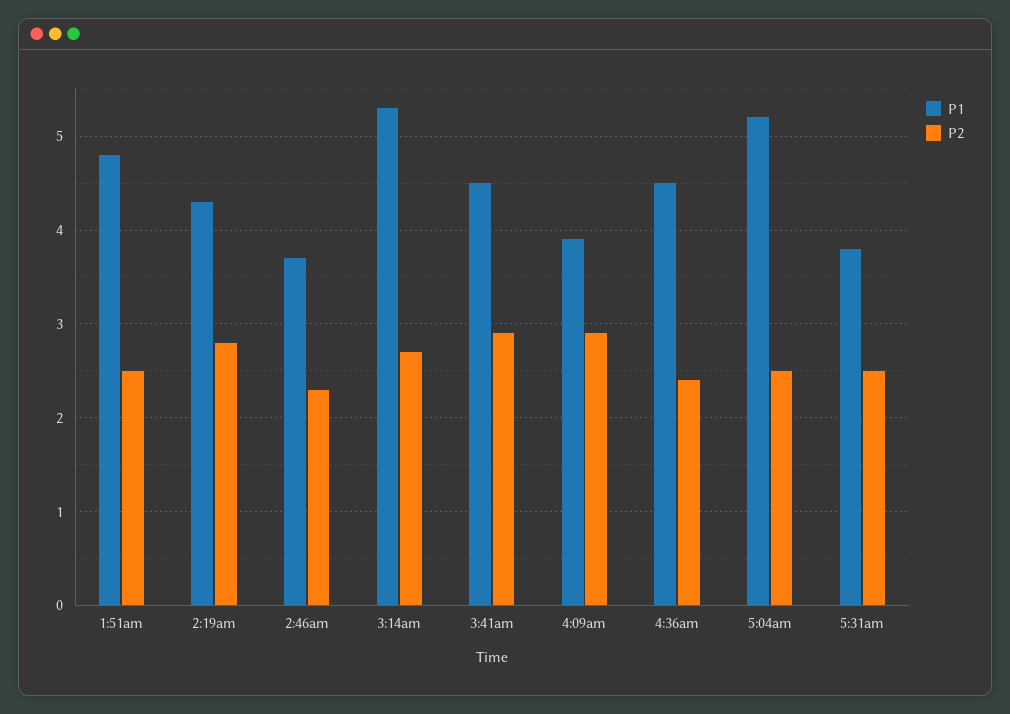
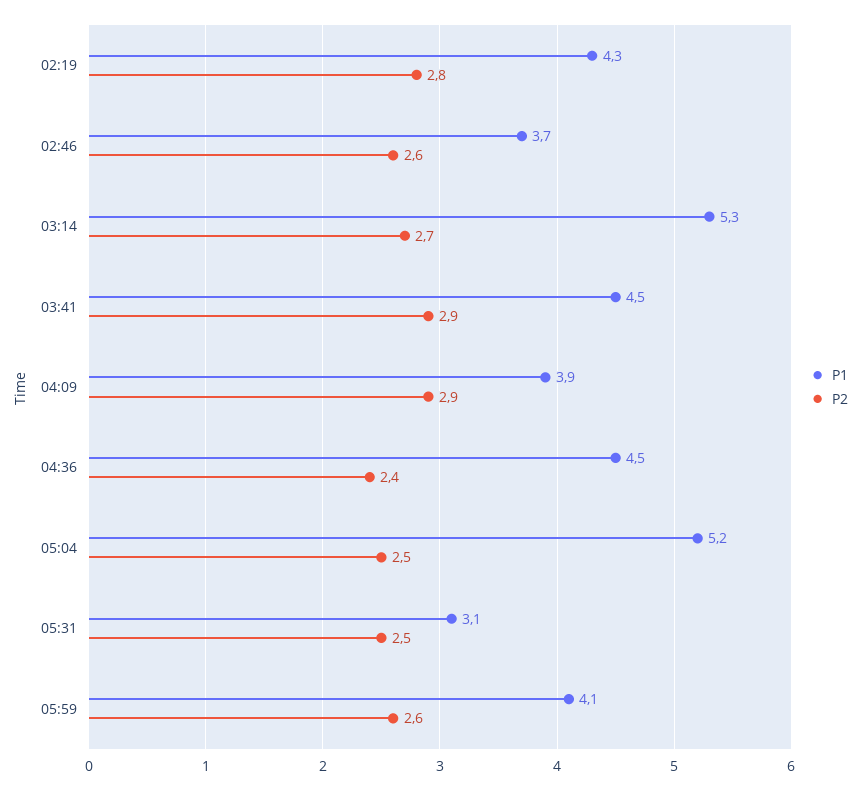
P1, 1:51am: 4.8 -> none
P2, 1:51am: 2.5 -> none
P2, 2:46am: 2.3 -> 2.6
P1, 5:31am: 3.8 -> 3.1
P1, 05:59: none -> 4.1
P2, 05:59: none -> 2.6

